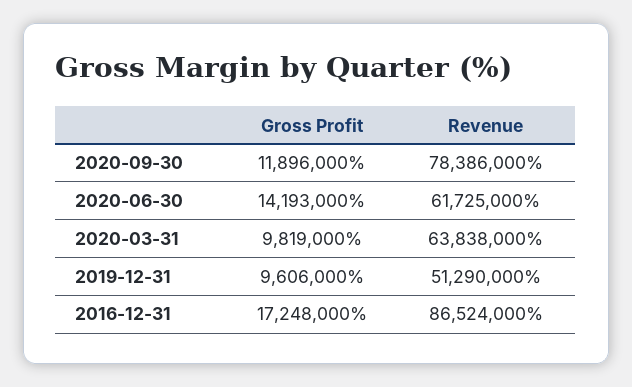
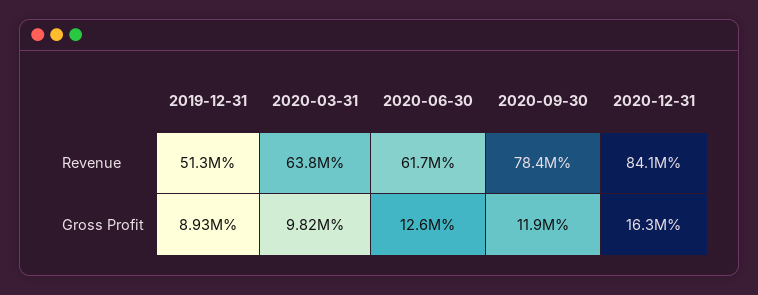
Gross Profit, 2020-06-30: 14193000 -> 12600000
Gross Profit, 2019-12-31: 9606000 -> 8930000
Gross Profit, 2016-12-31: 17248000 -> none
Revenue, 2016-12-31: 86524000 -> none
Revenue, 2020-12-31: none -> 84100000
Gross Profit, 2020-12-31: none -> 16300000

